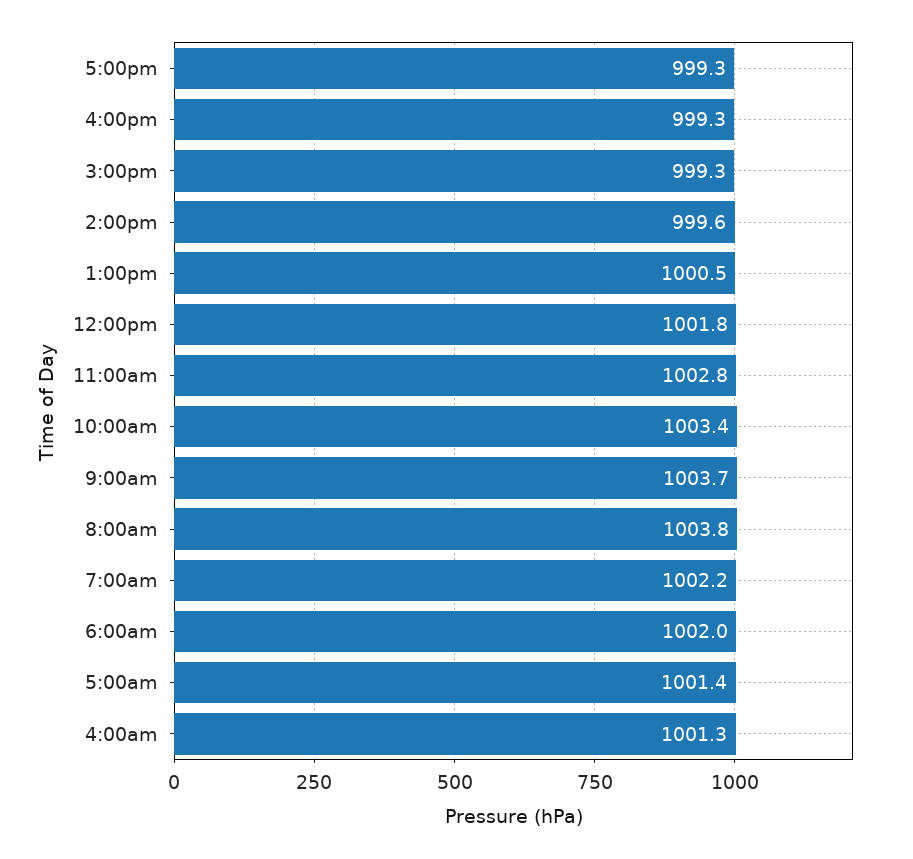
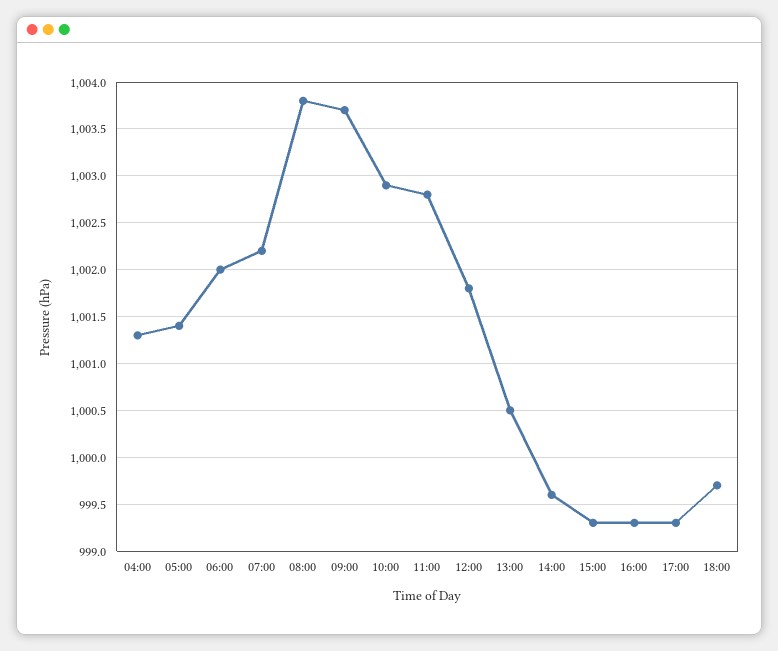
10:00am: 1003.4 -> 1002.9
18:00: none -> 999.7

